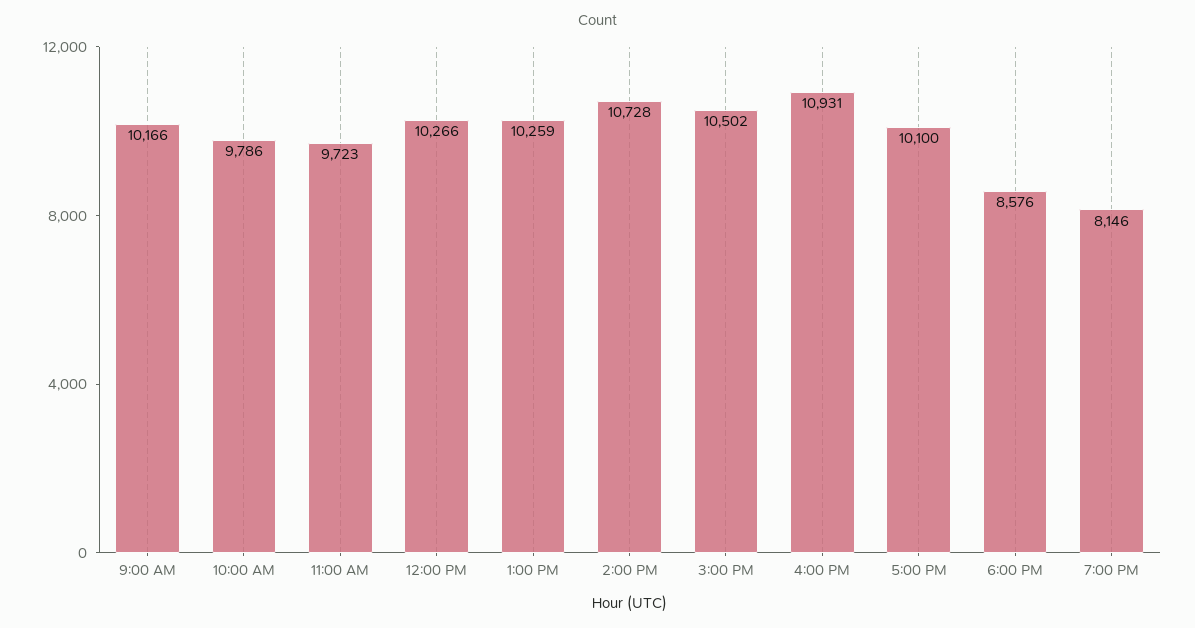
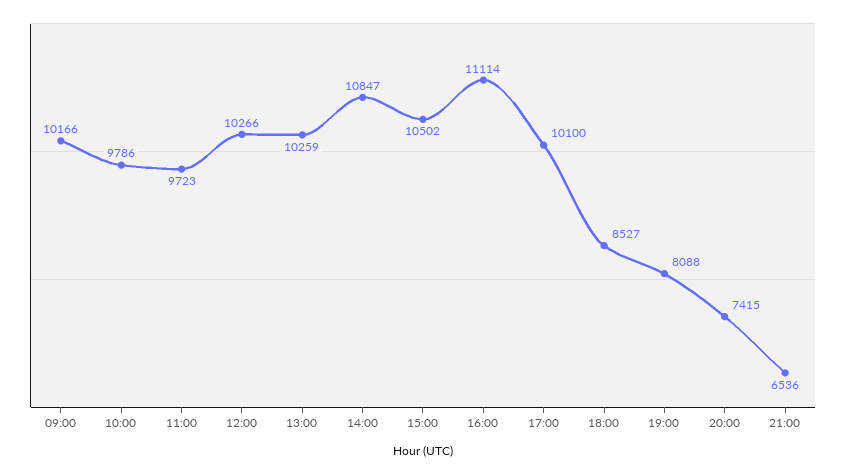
2:00 PM: 10728 -> 10847
4:00 PM: 10931 -> 11114
6:00 PM: 8576 -> 8527
7:00 PM: 8146 -> 8088
20:00: none -> 7415
21:00: none -> 6536

